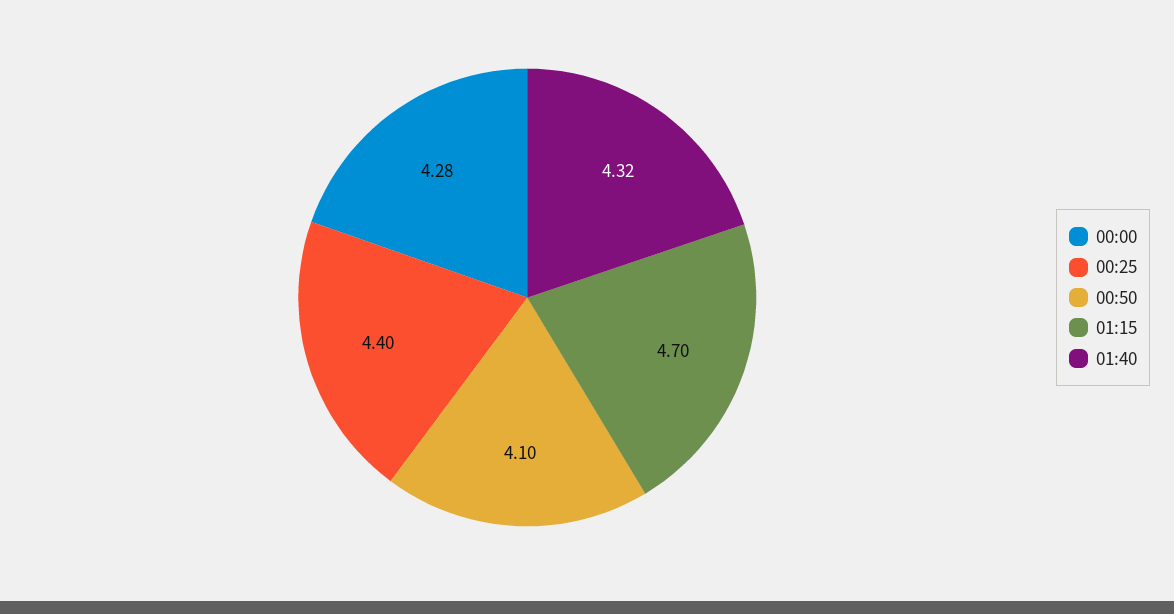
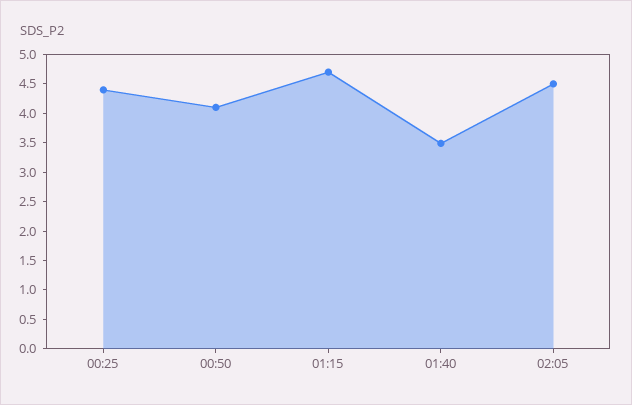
00:00: 4.28 -> none
01:40: 4.32 -> 3.5
02:05: none -> 4.5

